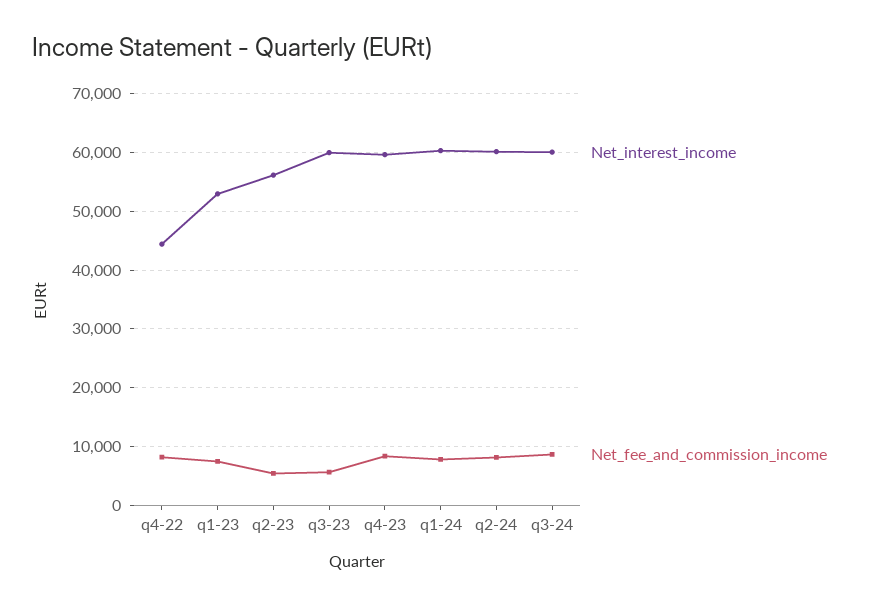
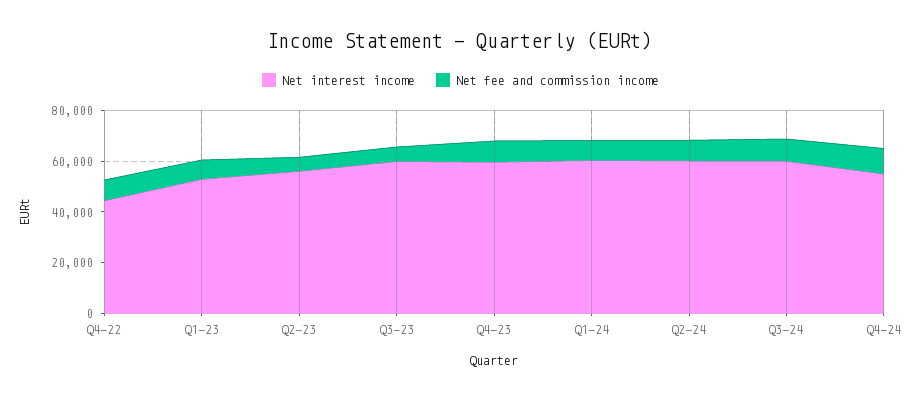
Net_interest_income, Q4-24: none -> 55000
Net_fee_and_commission_income, Q4-24: none -> 10000

